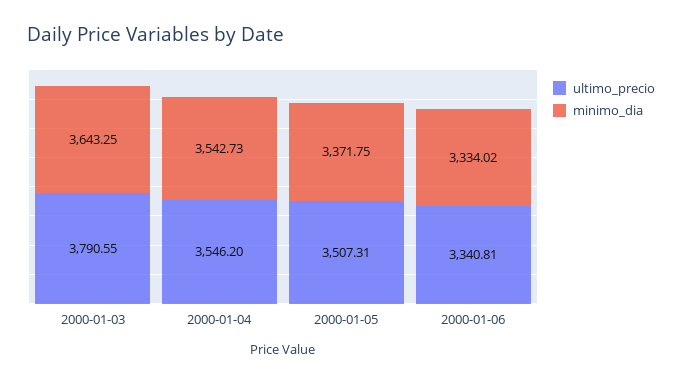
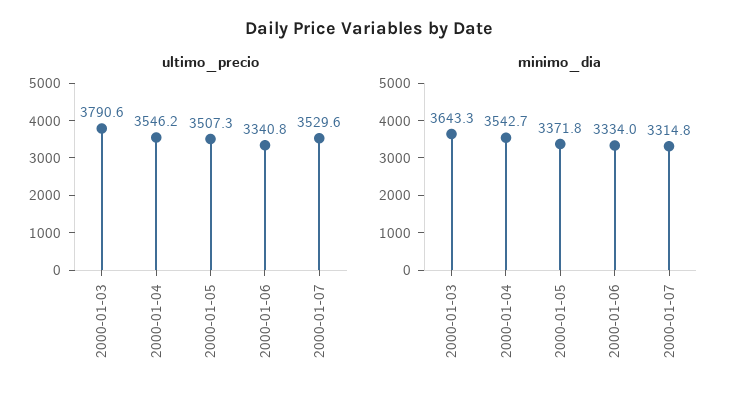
ultimo_precio, 2000-01-07: none -> 3529.6
minimo_dia, 2000-01-07: none -> 3314.8

